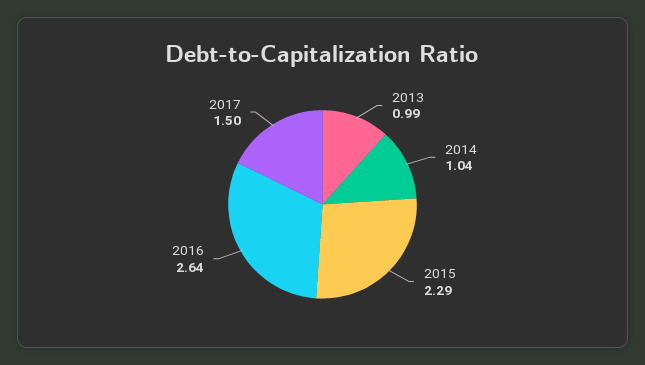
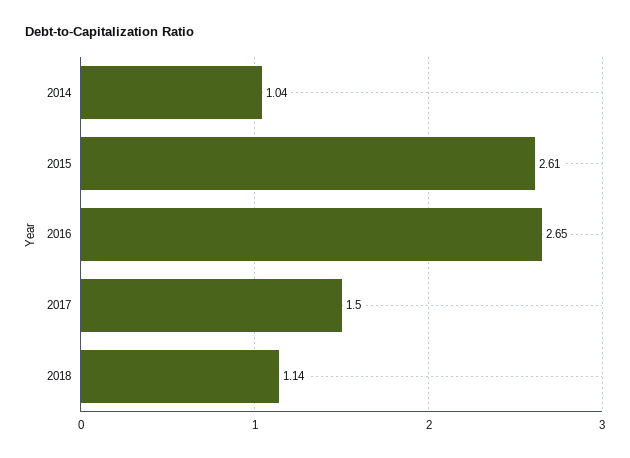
2013: 0.99 -> none
2015: 2.29 -> 2.61
2016: 2.64 -> 2.65
2018: none -> 1.14

